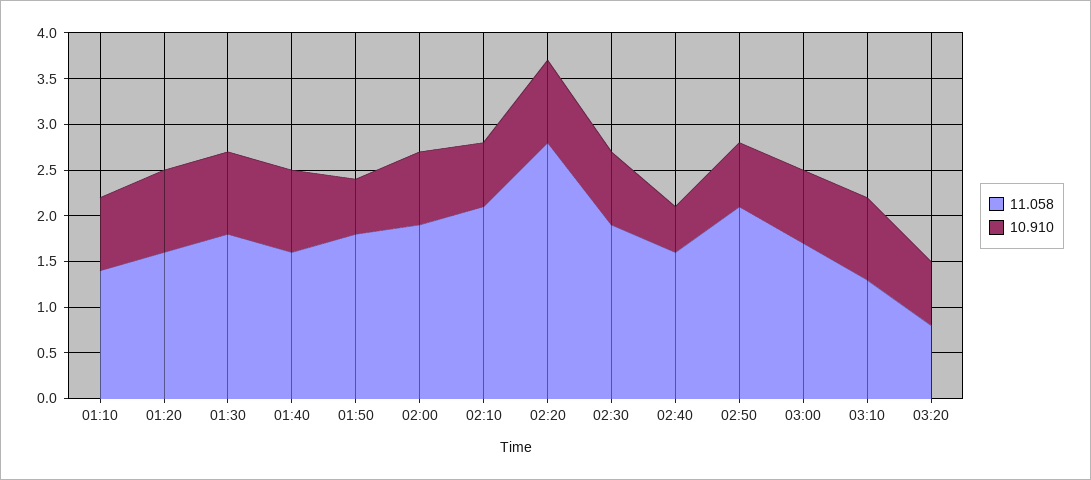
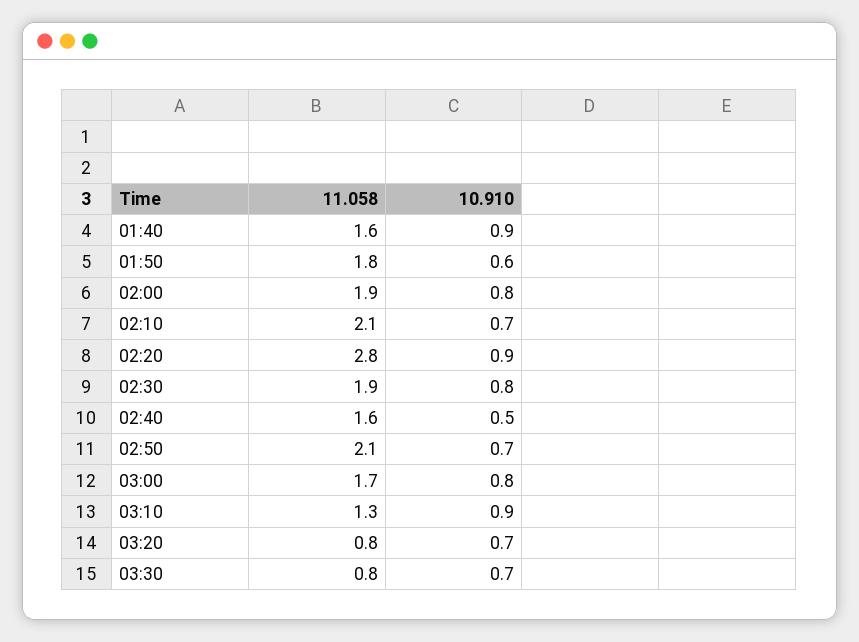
11.058, 01:10: 1.4 -> none
10.910, 01:10: 0.8 -> none
11.058, 01:20: 1.6 -> none
10.910, 01:20: 0.9 -> none
11.058, 01:30: 1.8 -> none
10.910, 01:30: 0.9 -> none
11.058, 03:30: none -> 0.8
10.910, 03:30: none -> 0.7

